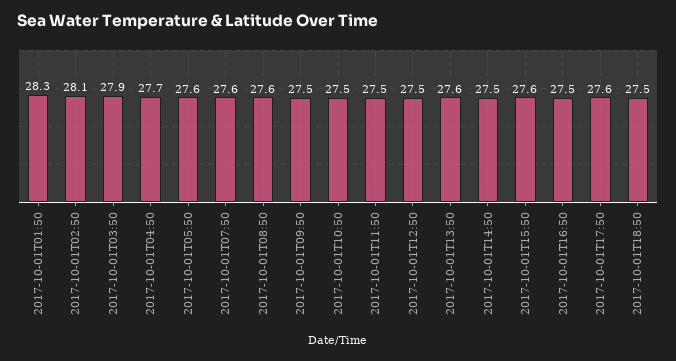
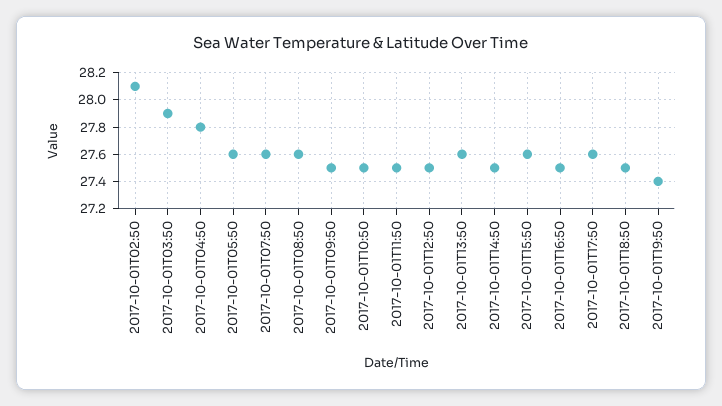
2017-10-01T01:50: 28.3 -> none
2017-10-01T04:50: 27.7 -> 27.8
2017-10-01T19:50: none -> 27.4

